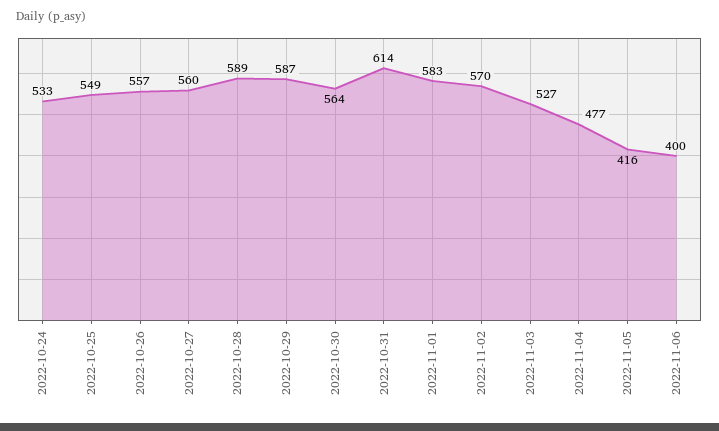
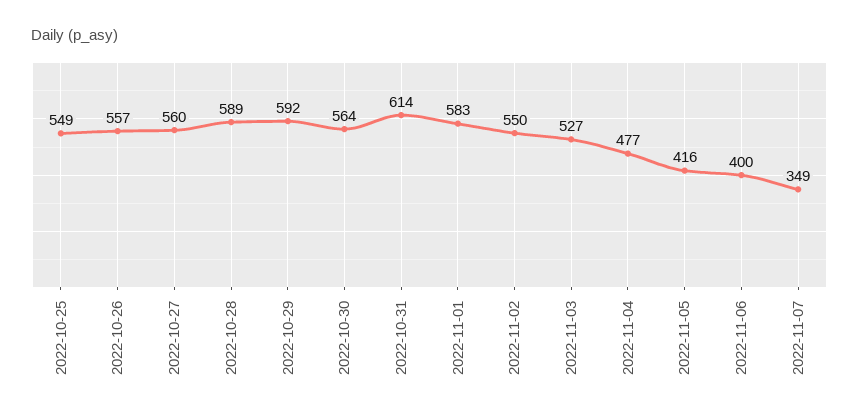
2022-10-24: 533 -> none
2022-10-29: 587 -> 592
2022-11-02: 570 -> 550
2022-11-07: none -> 349

